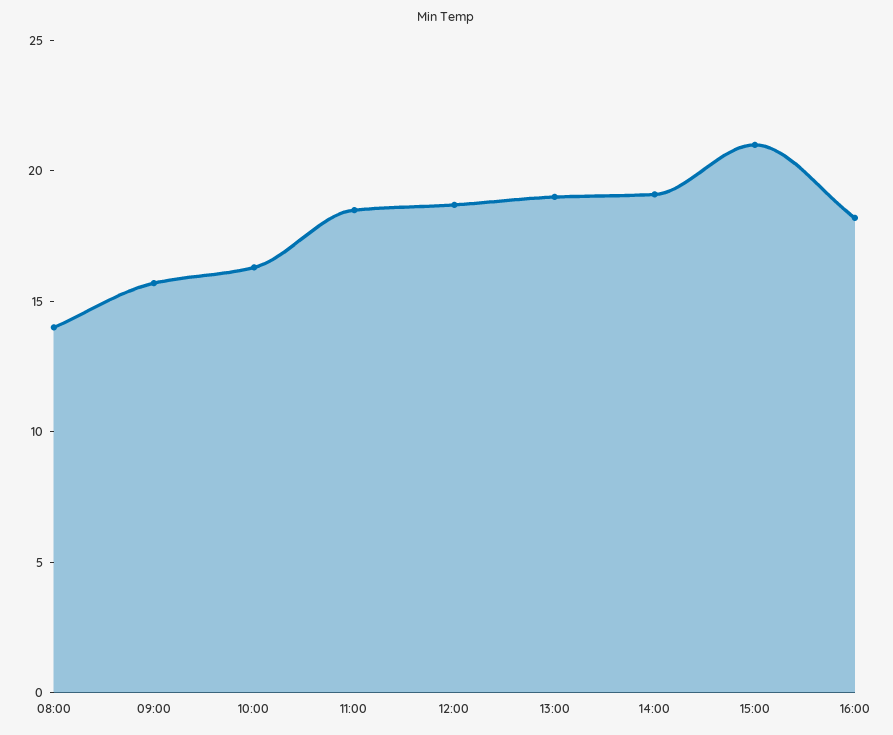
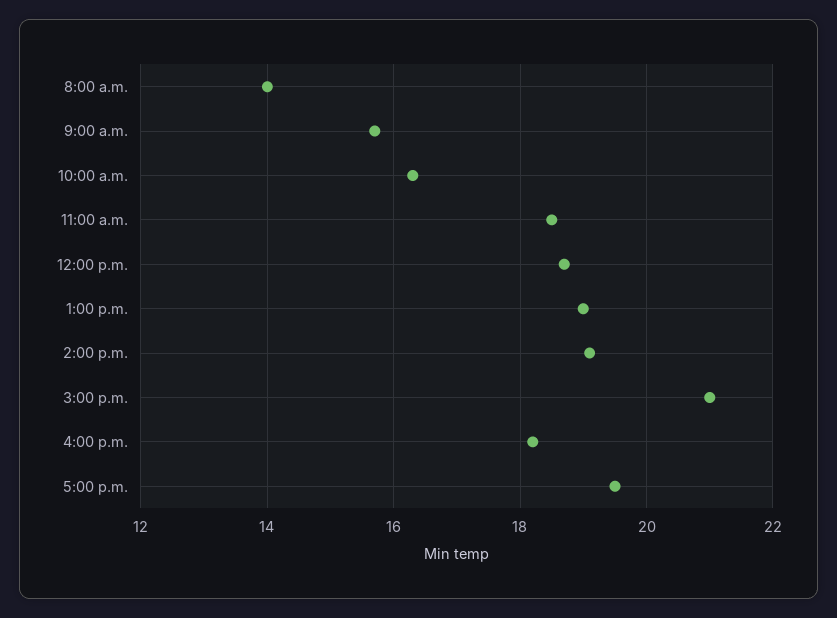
5:00 p.m.: none -> 19.5

